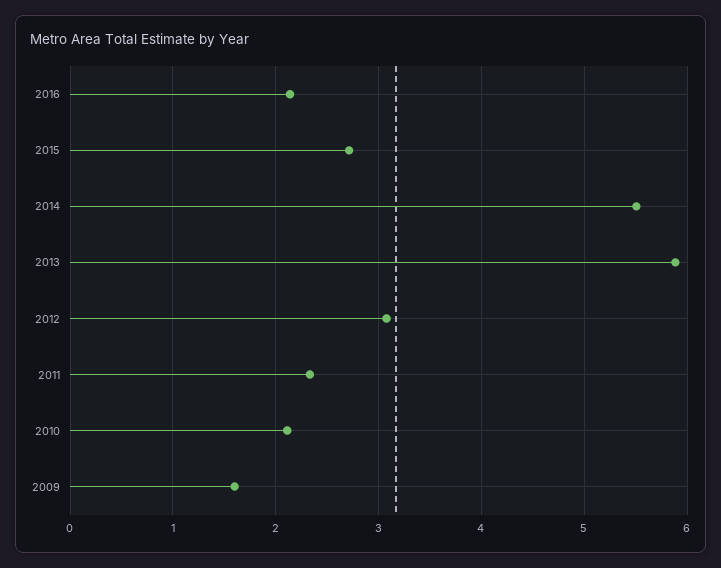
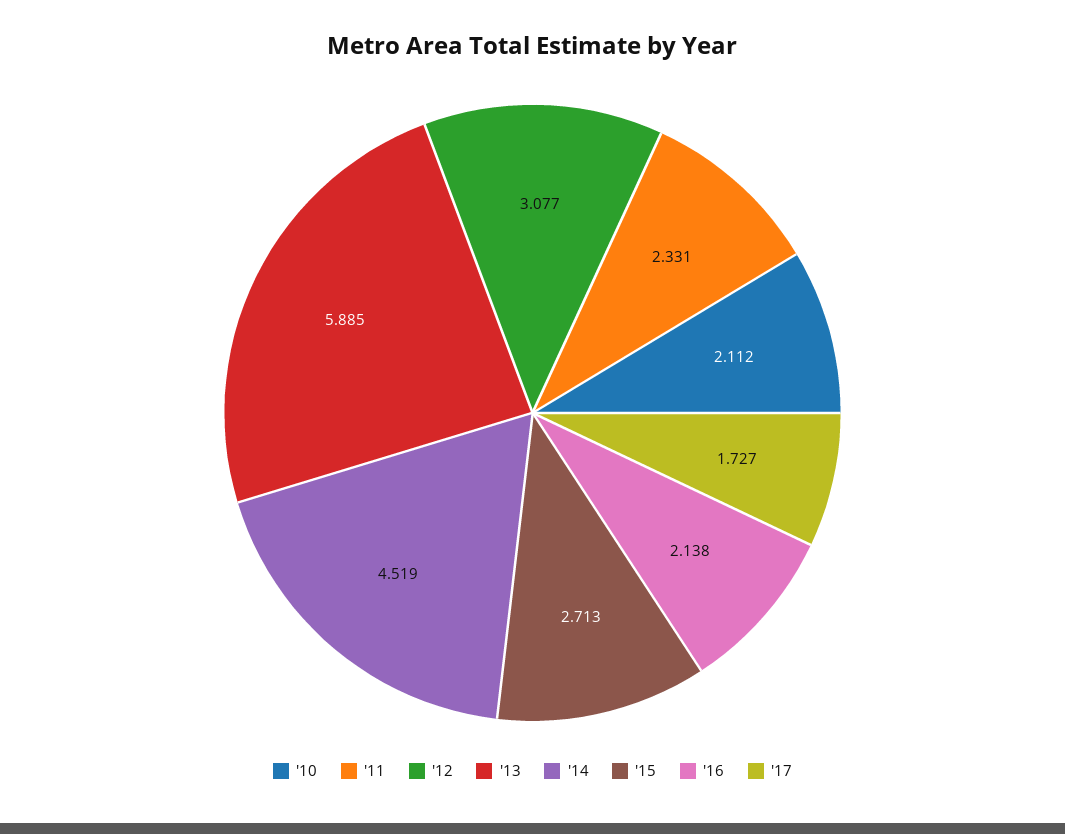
2014: 5.5 -> 4.519
2009: 1.6 -> none
'17: none -> 1.727

